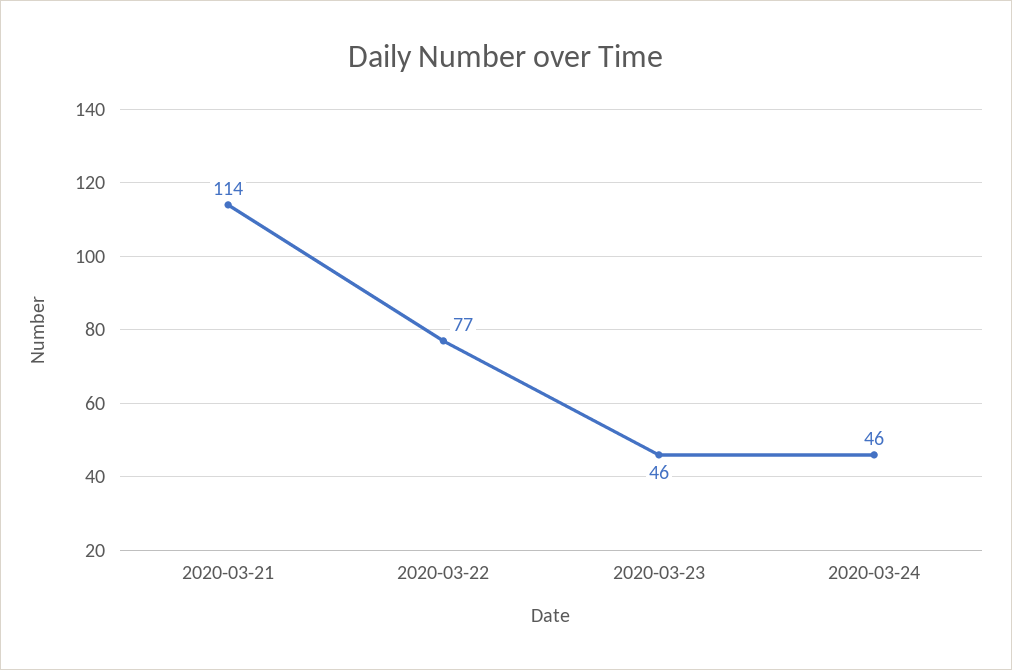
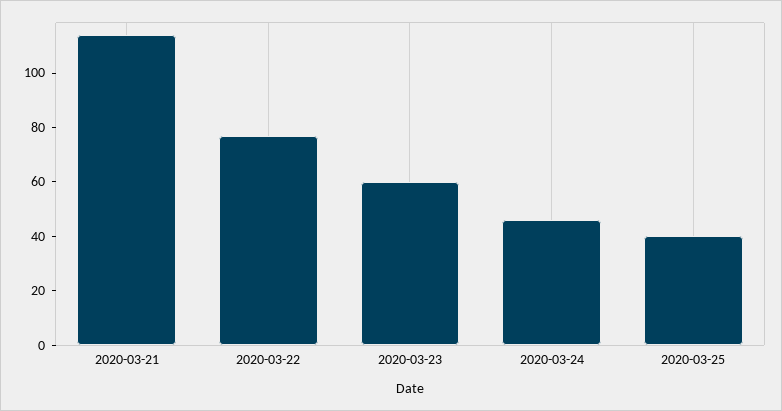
2020-03-23: 46 -> 60
2020-03-25: none -> 40

